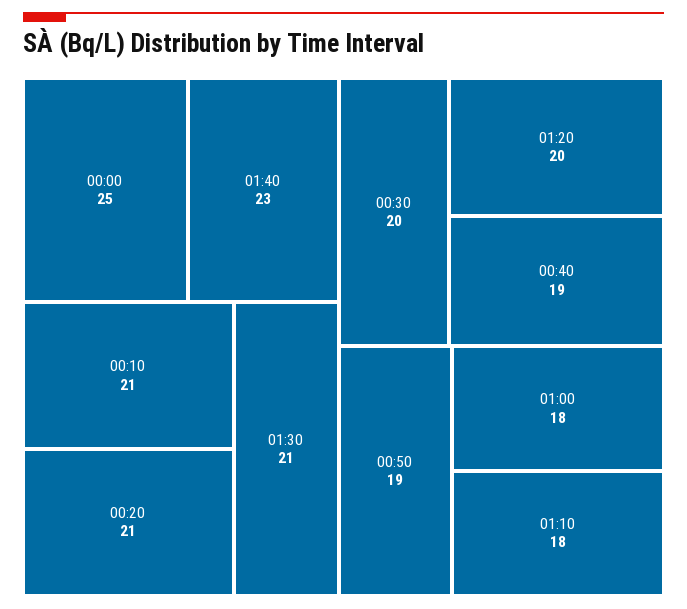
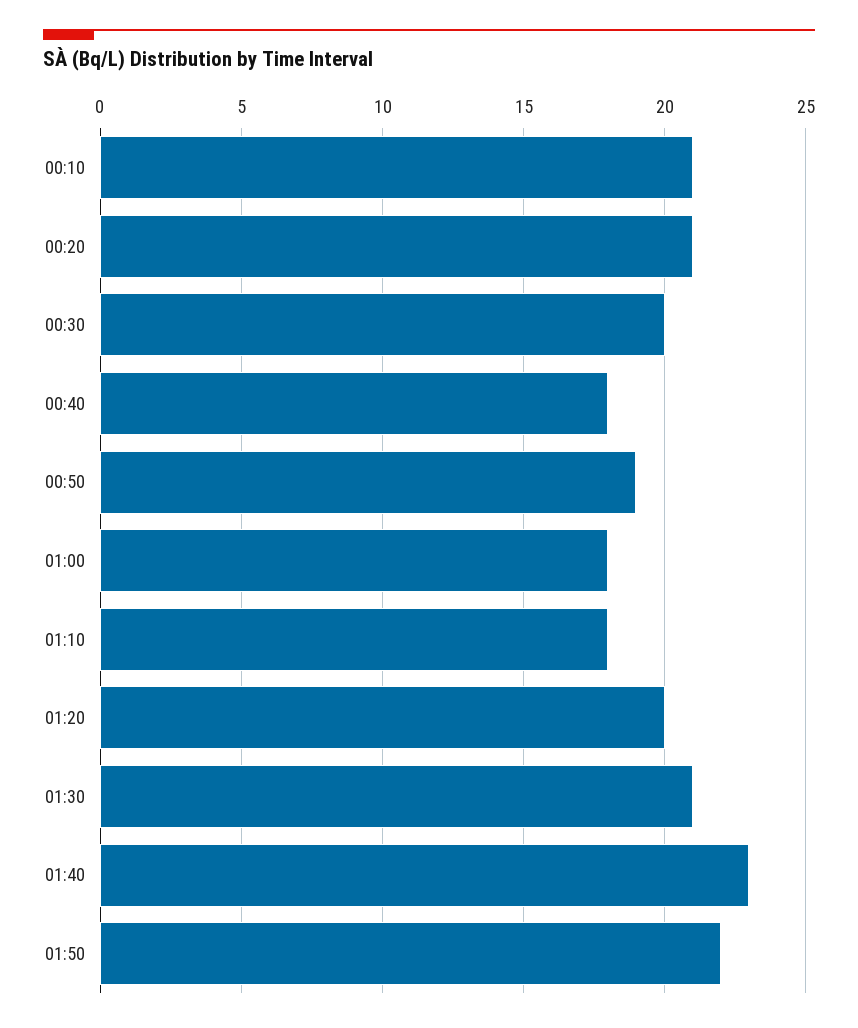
00:00: 25 -> none
00:40: 19 -> 18
01:50: none -> 22

